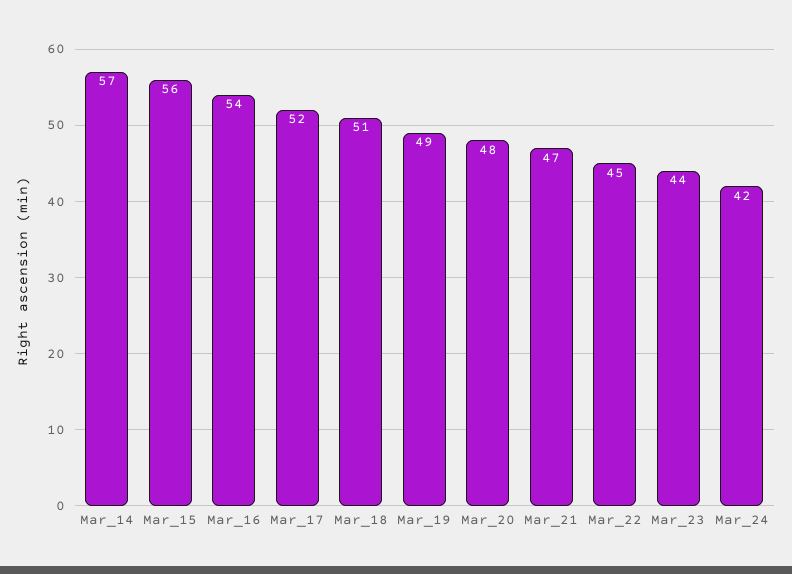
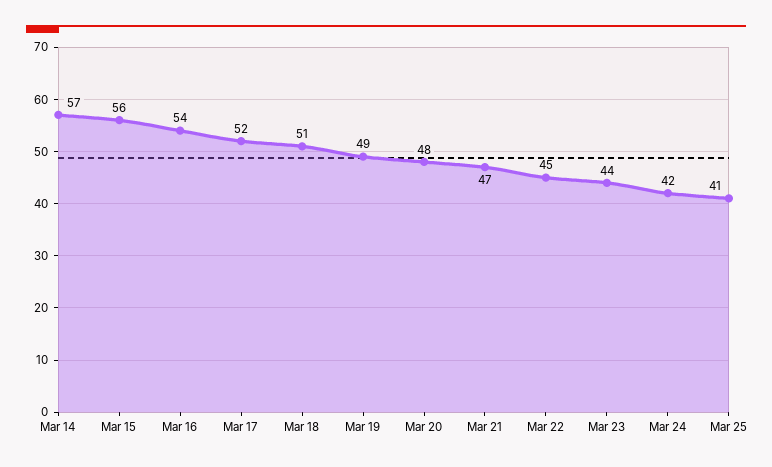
Mar 25: none -> 41

